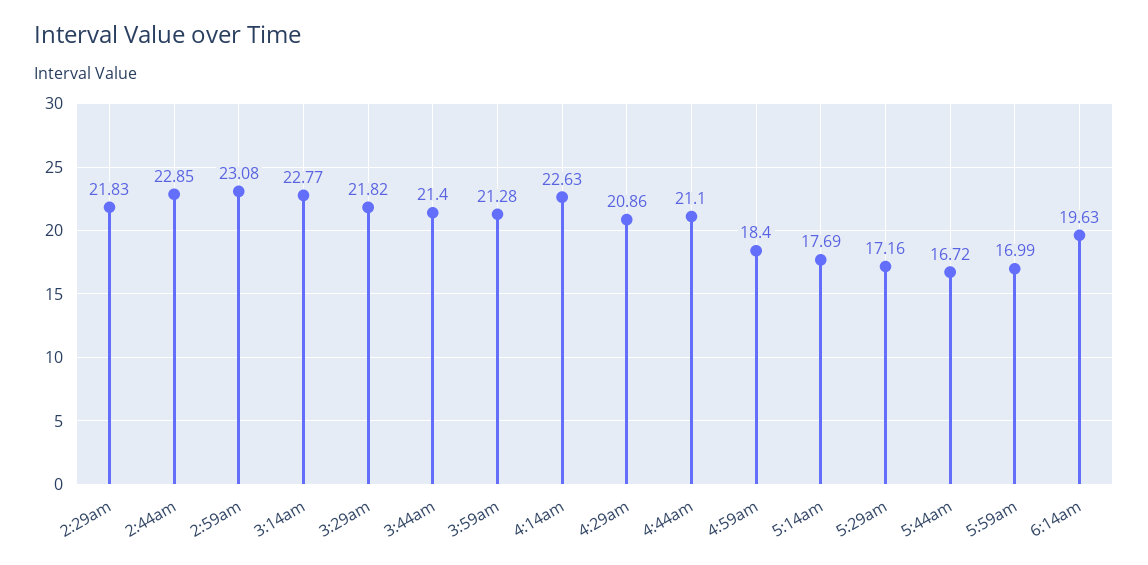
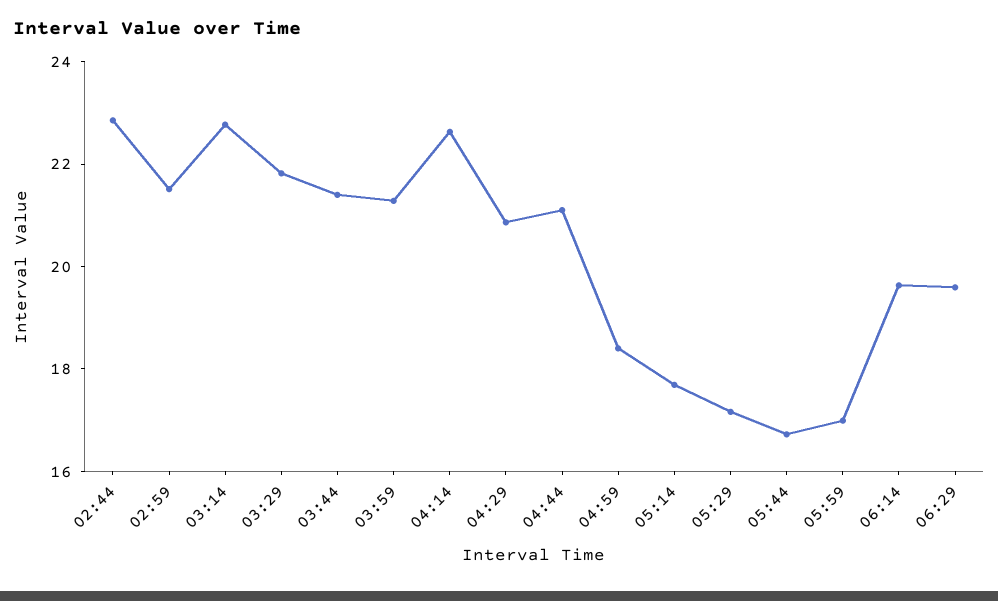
2:29am: 21.83 -> none
2:59am: 23.08 -> 21.5
06:29: none -> 19.5

